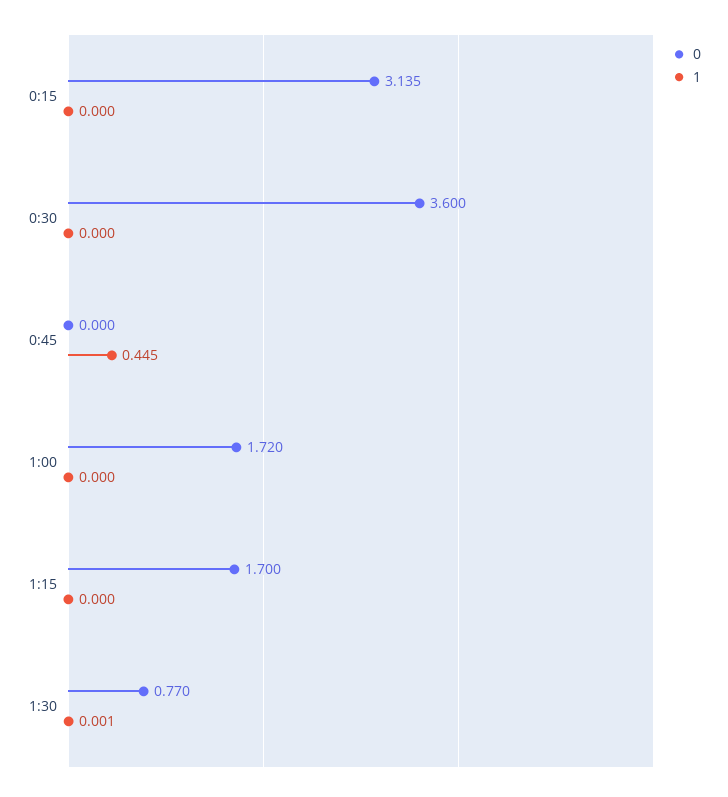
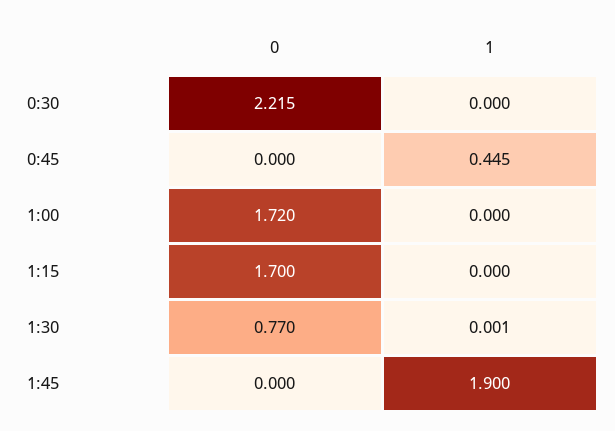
0, 0:15: 3.135 -> none
1, 0:15: 0 -> none
0, 0:30: 3.6 -> 2.215
0, 1:45: none -> 0
1, 1:45: none -> 1.9

